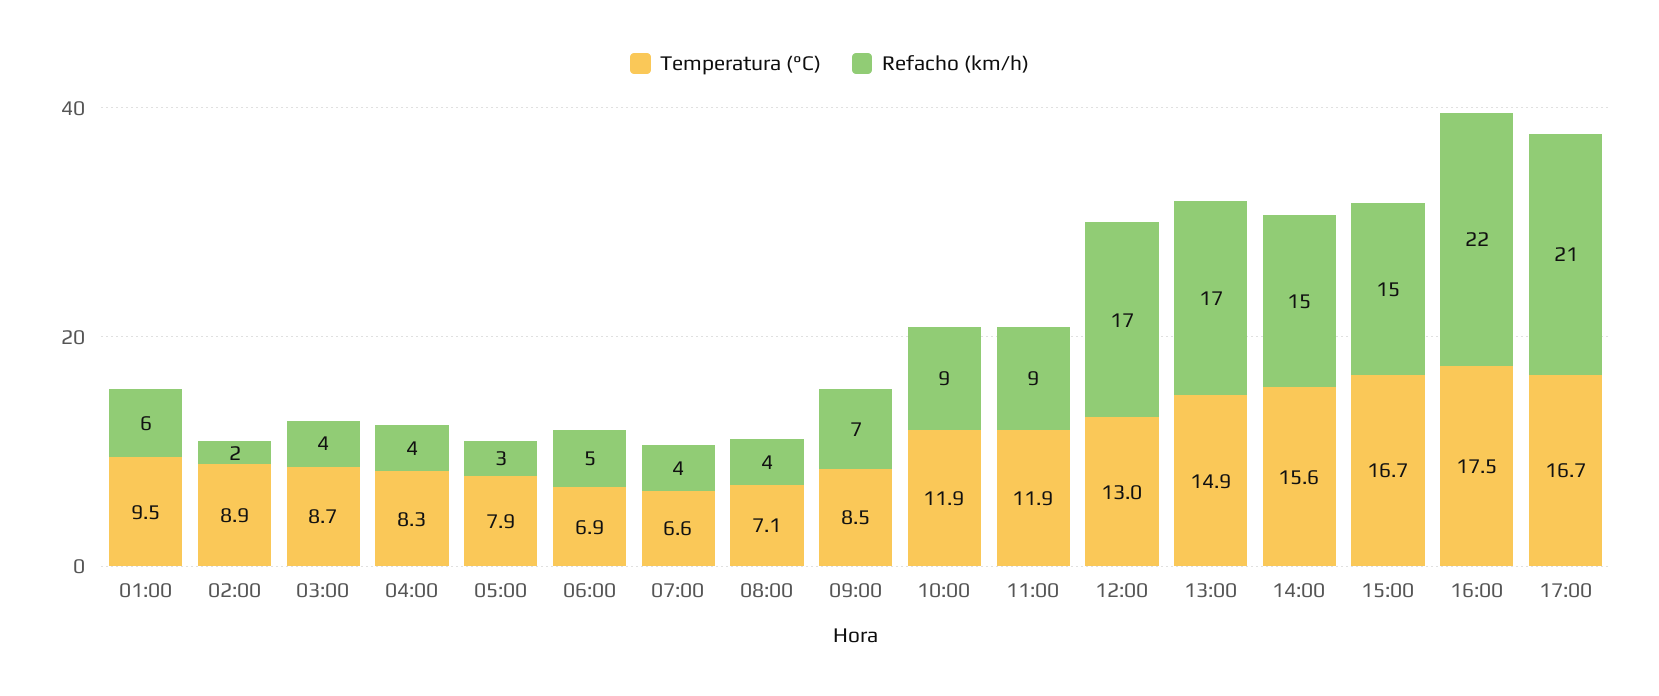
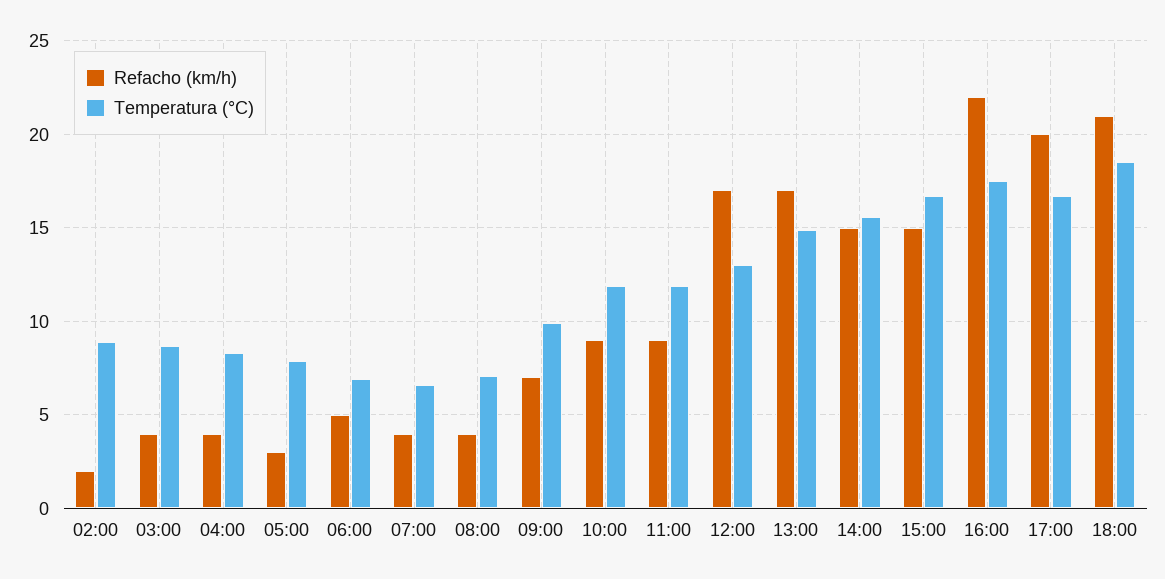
Temperatura (°C), 01:00: 9.5 -> none
Refacho (km/h), 01:00: 6 -> none
Temperatura (°C), 09:00: 8.5 -> 10
Refacho (km/h), 17:00: 21 -> 20
Refacho (km/h), 18:00: none -> 21
Temperatura (°C), 18:00: none -> 18.5

